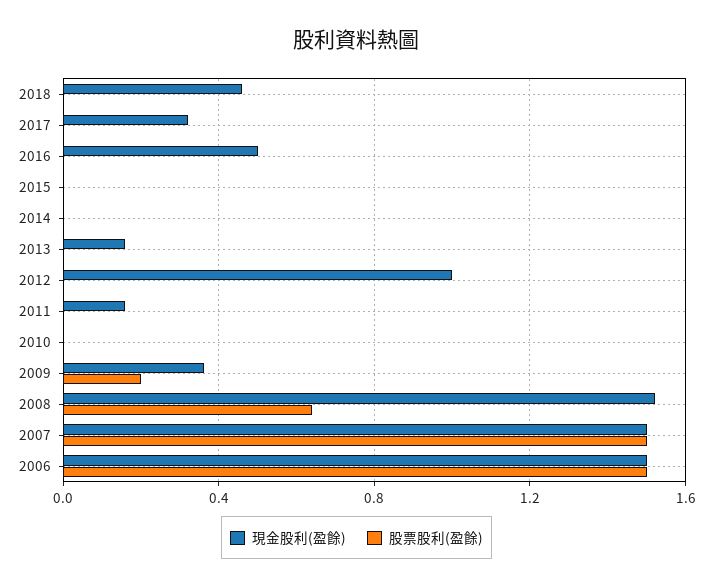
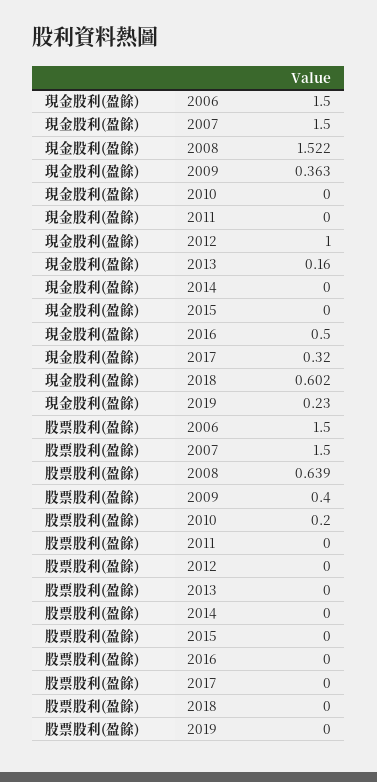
現金股利(盈餘), 2018: 0.45 -> 0.602
現金股利(盈餘), 2011: 0.15 -> 0
股票股利(盈餘), 2010: 0 -> 0.2
股票股利(盈餘), 2009: 0.2 -> 0.4
現金股利(盈餘), 2019: none -> 0.23
股票股利(盈餘), 2019: none -> 0

